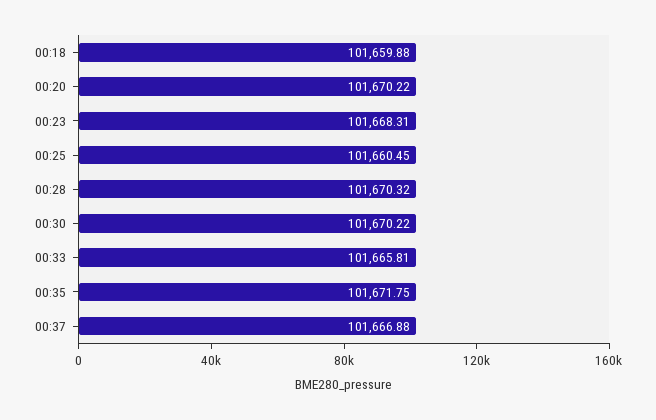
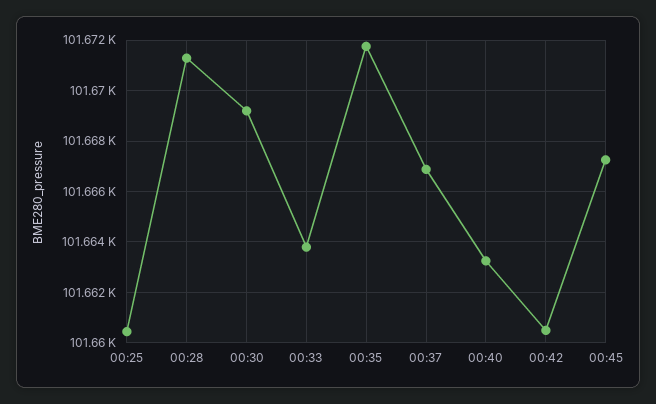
00:18: 101659.88 -> none
00:20: 101670.22 -> none
00:23: 101668.31 -> none
00:28: 101670.32 -> 101671.25
00:30: 101670.22 -> 101669.25
00:33: 101665.81 -> 101663.75
00:40: none -> 101663.25
00:42: none -> 101660.5
00:45: none -> 101667.25

